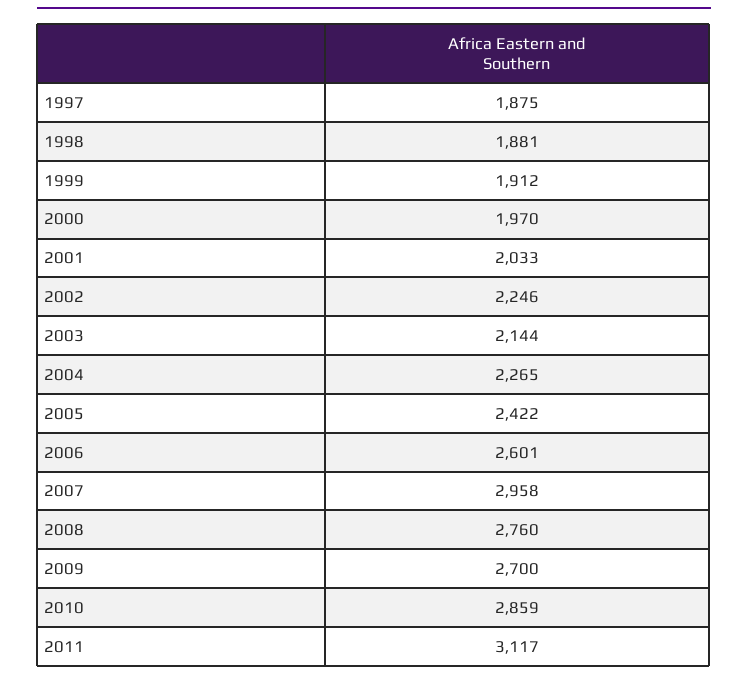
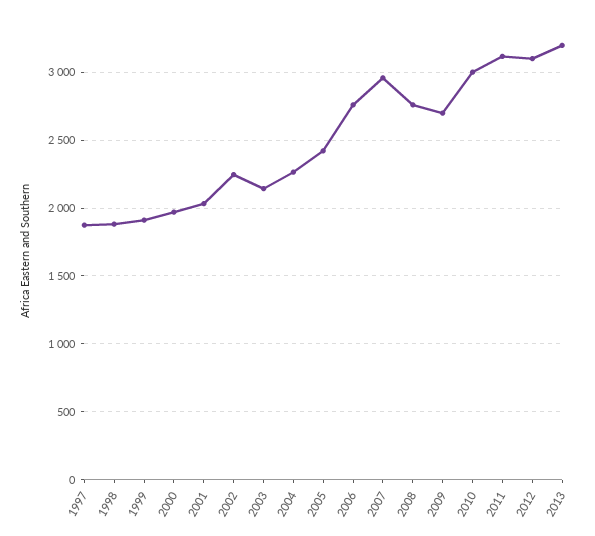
2006: 2601 -> 2750
2010: 2859 -> 3000
2012: none -> 3100
2013: none -> 3200

